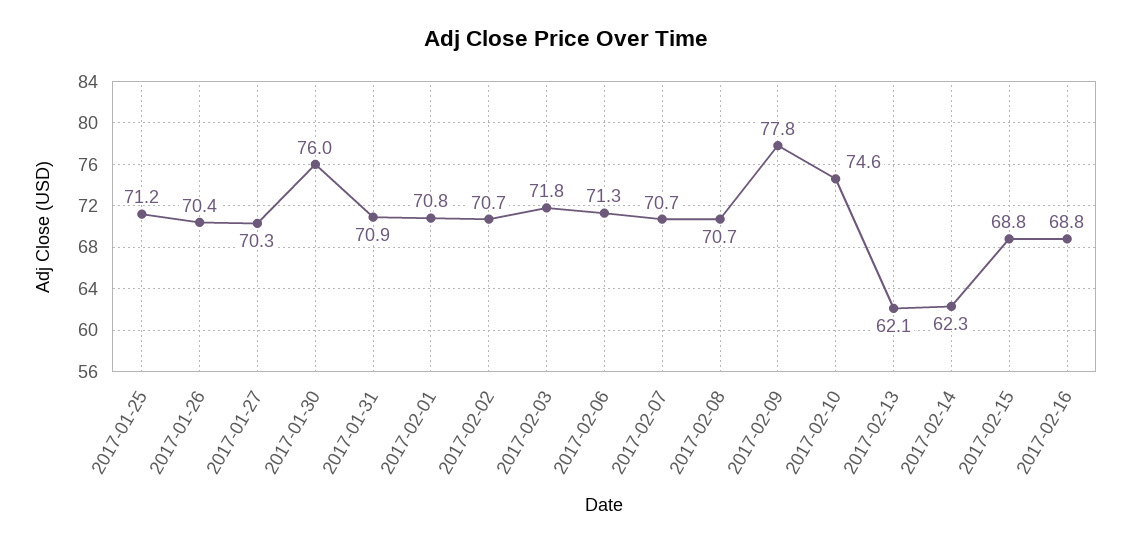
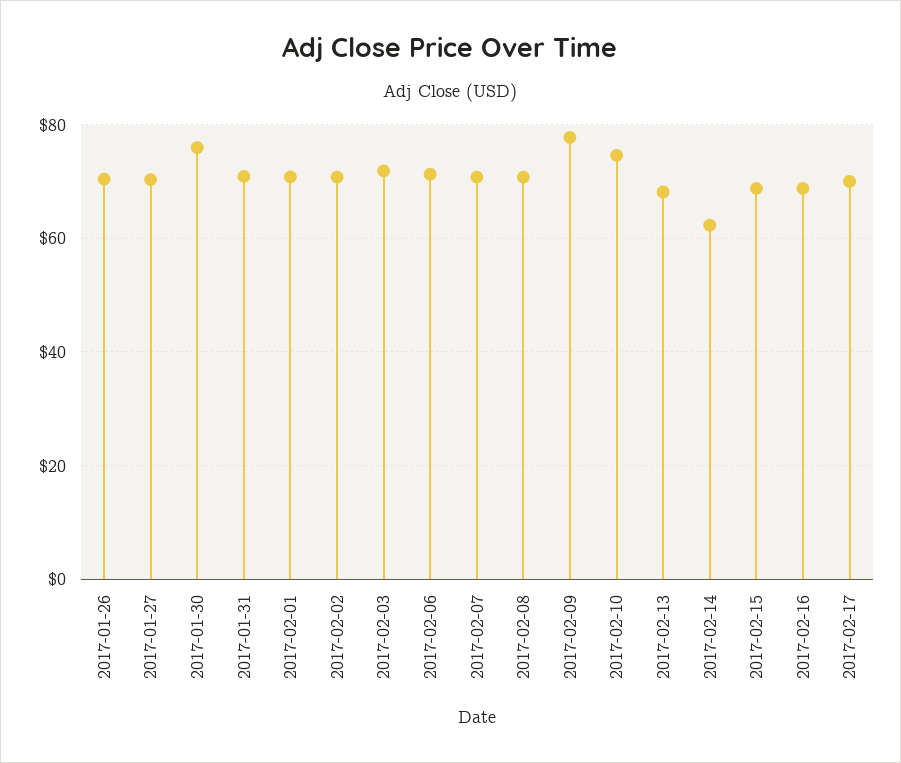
2017-01-25: 71.2 -> none
2017-02-13: 62.1 -> 68
2017-02-17: none -> 70

